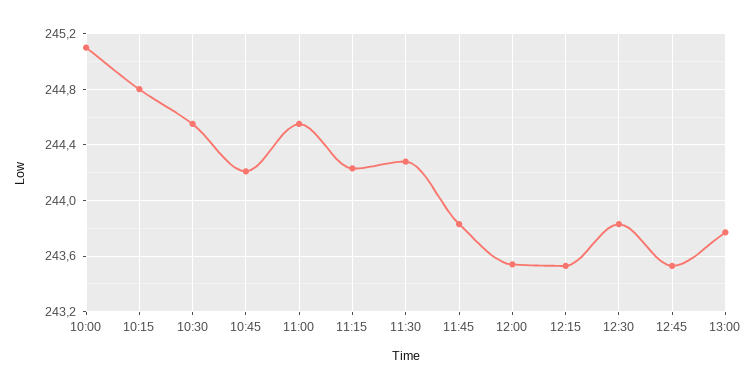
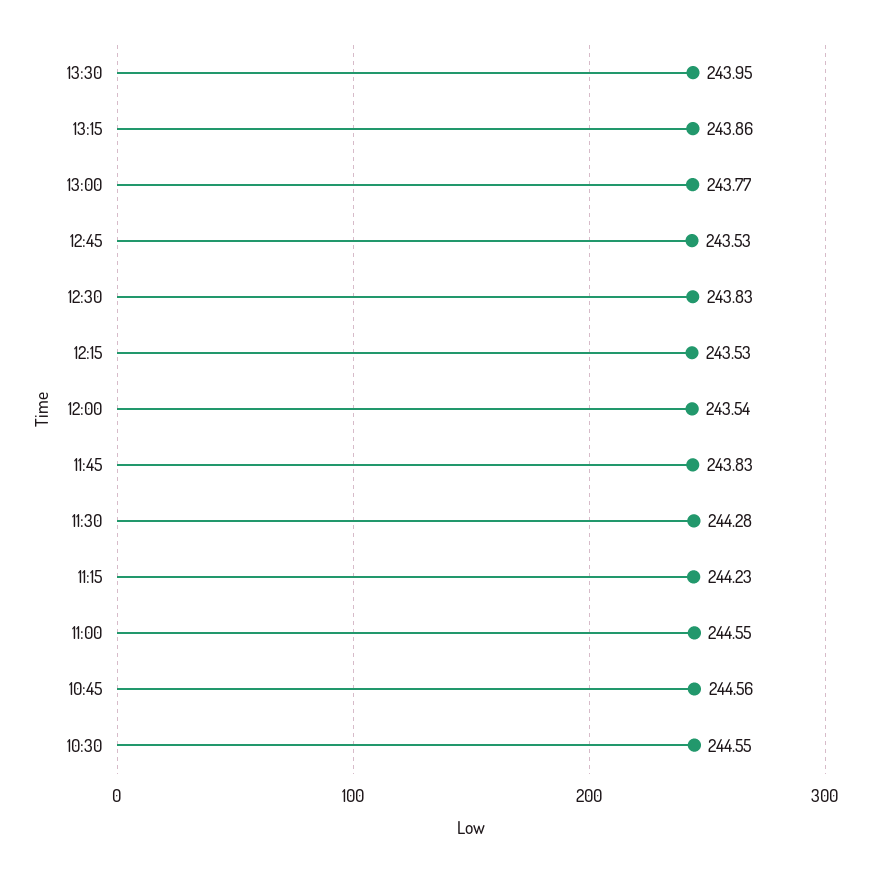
10:00: 245.1 -> none
10:15: 244.8 -> none
10:45: 244.2 -> 244.56
13:30: none -> 243.95
13:15: none -> 243.86

